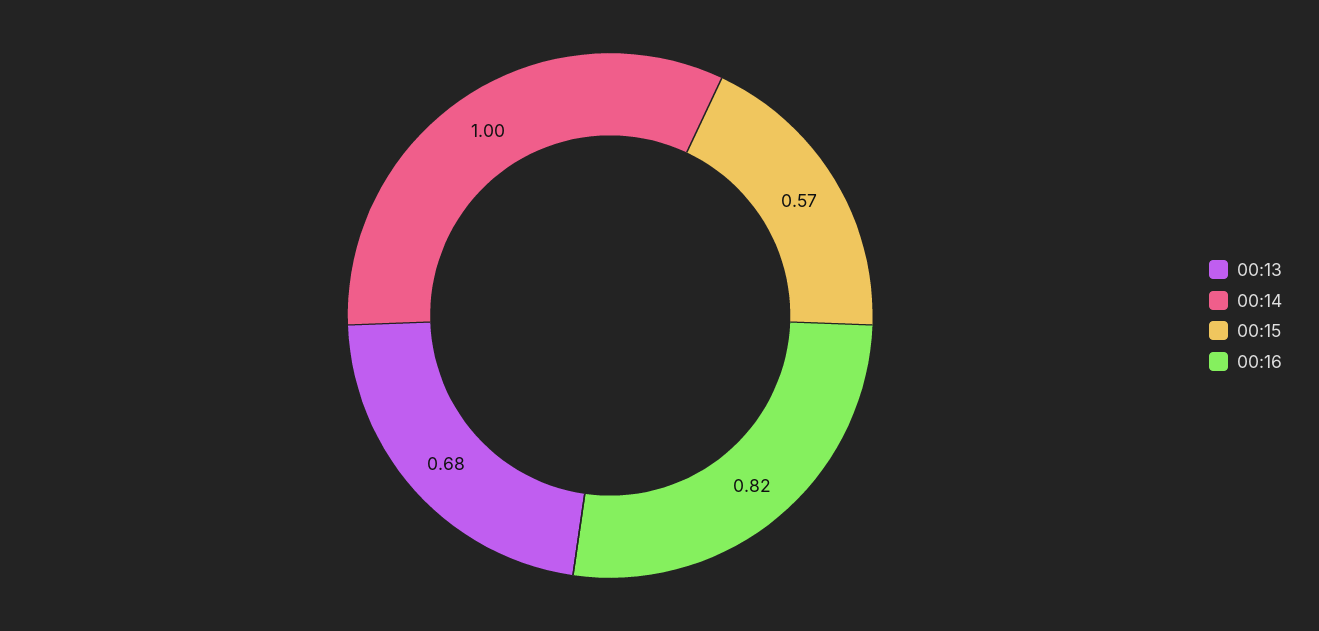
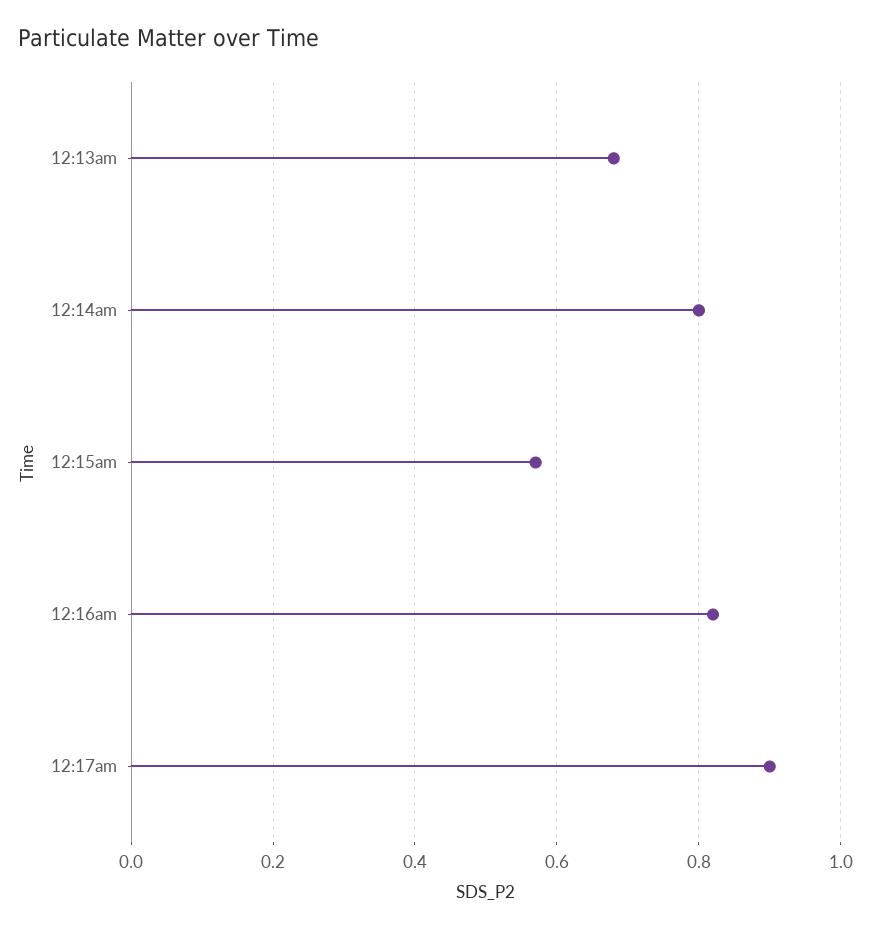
00:14: 1 -> 0.8
12:17am: none -> 0.9

